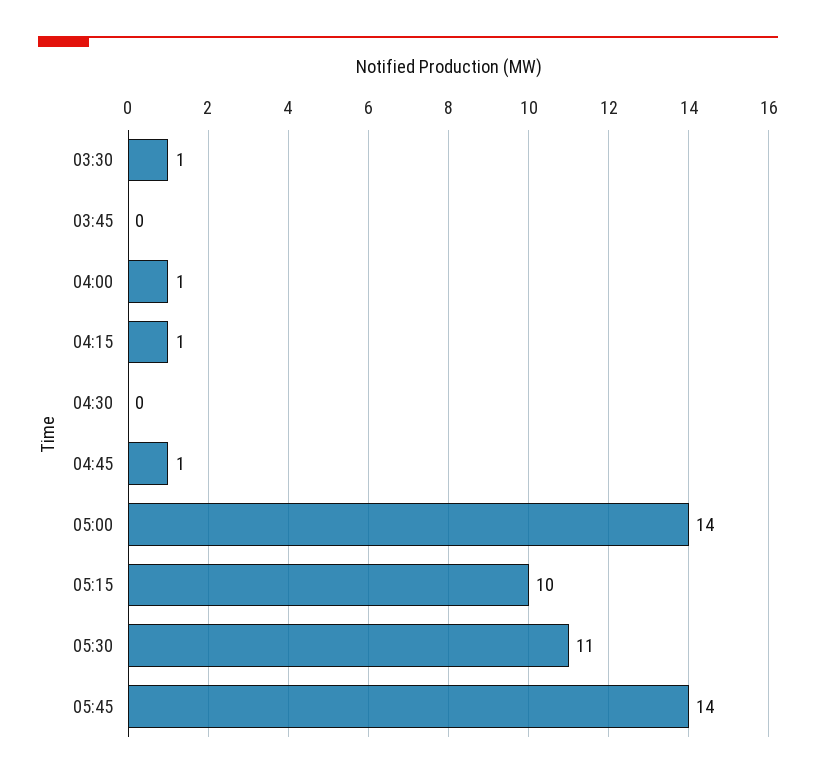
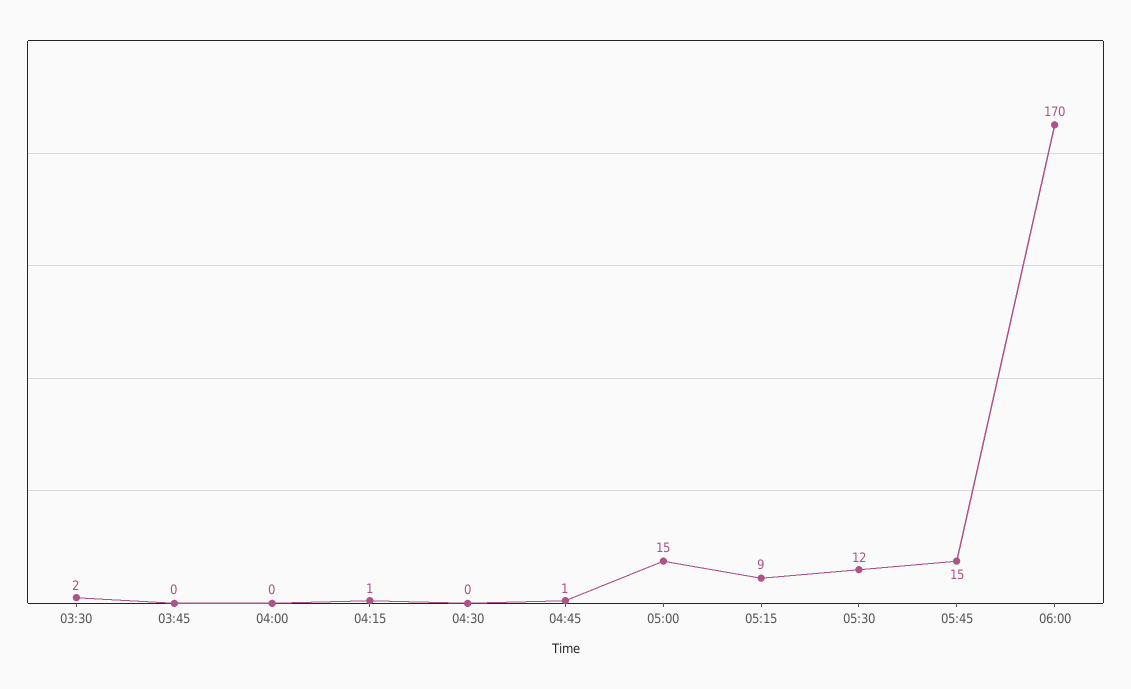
03:30: 1 -> 2
04:00: 1 -> 0
05:00: 14 -> 15
05:15: 10 -> 9
05:30: 11 -> 12
05:45: 14 -> 15
06:00: none -> 170

